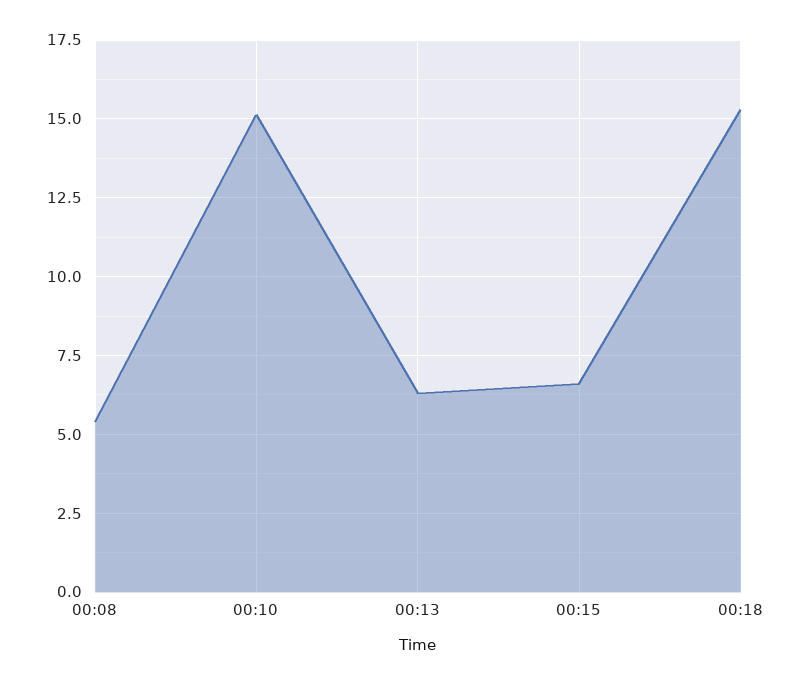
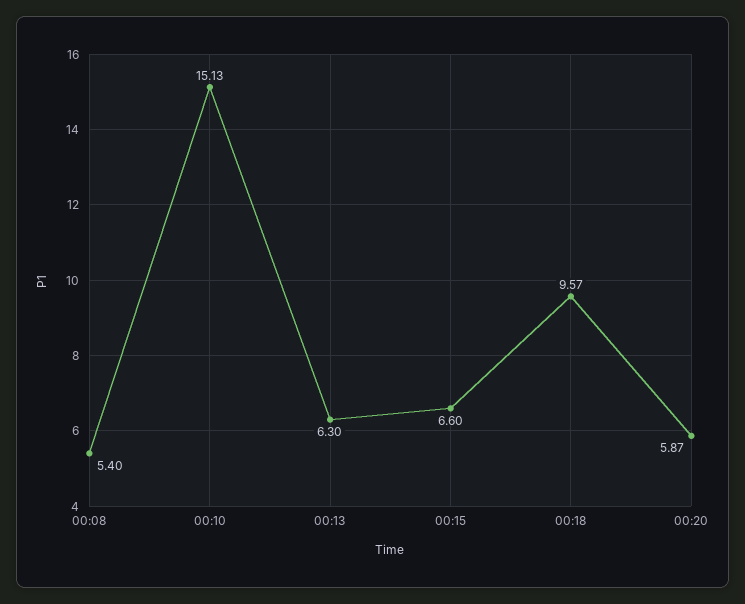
00:18: 15.25 -> 9.57
00:20: none -> 5.87

